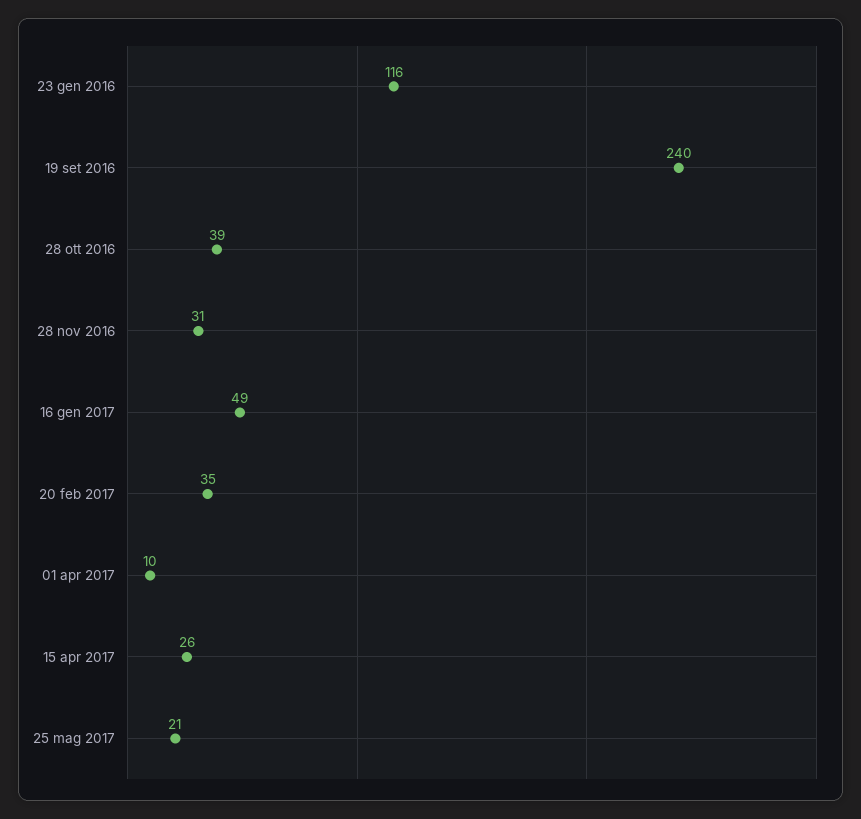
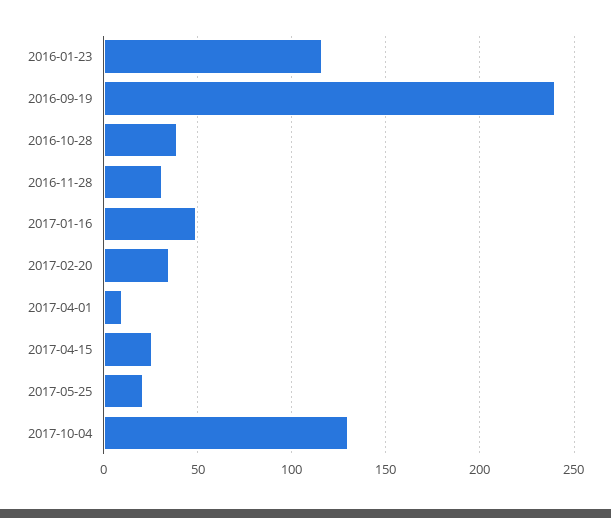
2017-10-04: none -> 130

